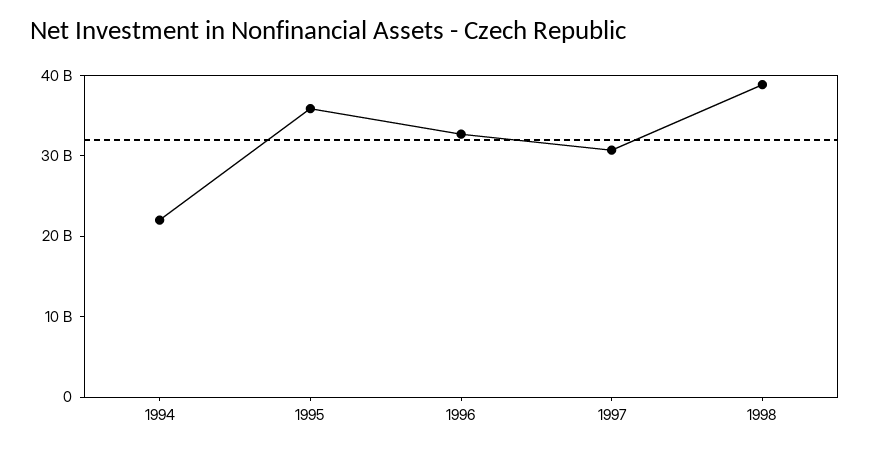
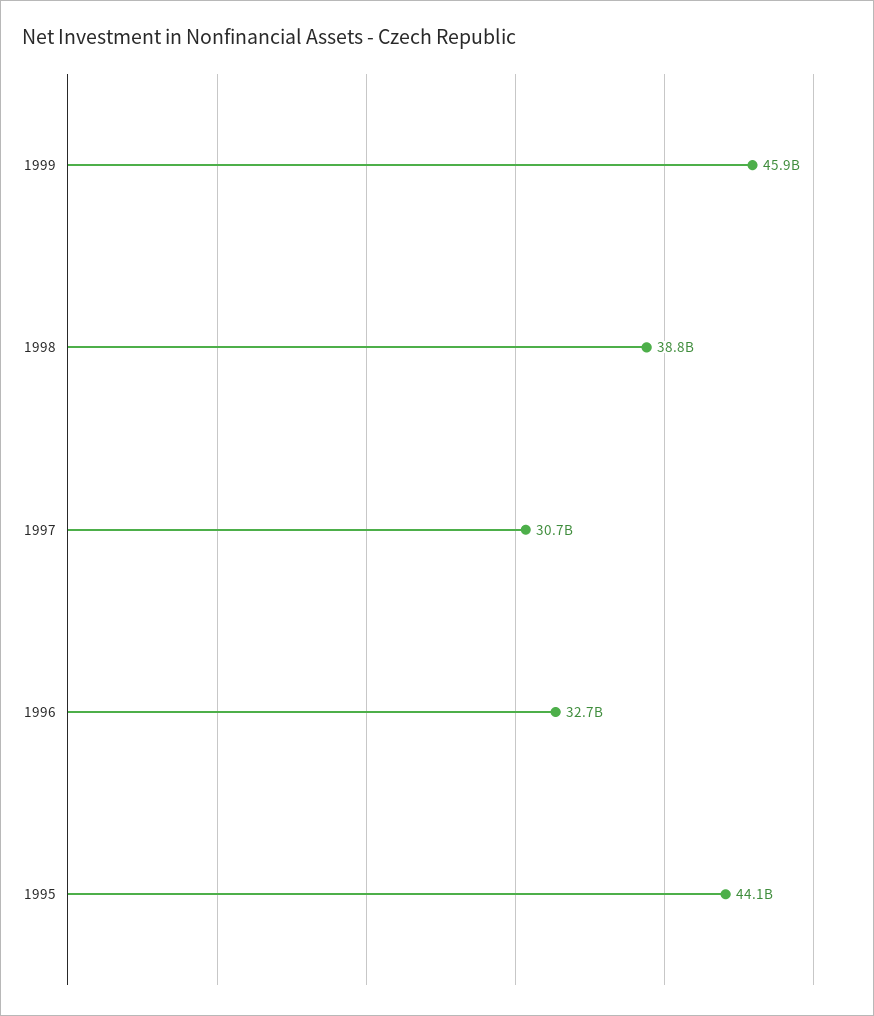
1994: 22000000000 -> none
1995: 36000000000 -> 44100000000
1999: none -> 45900000000

